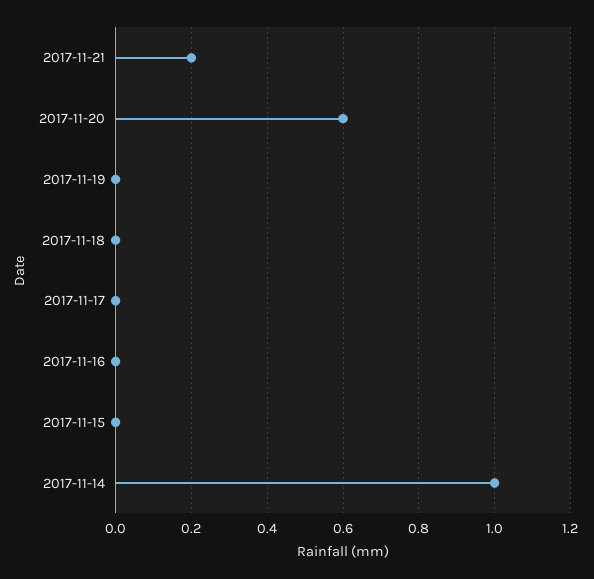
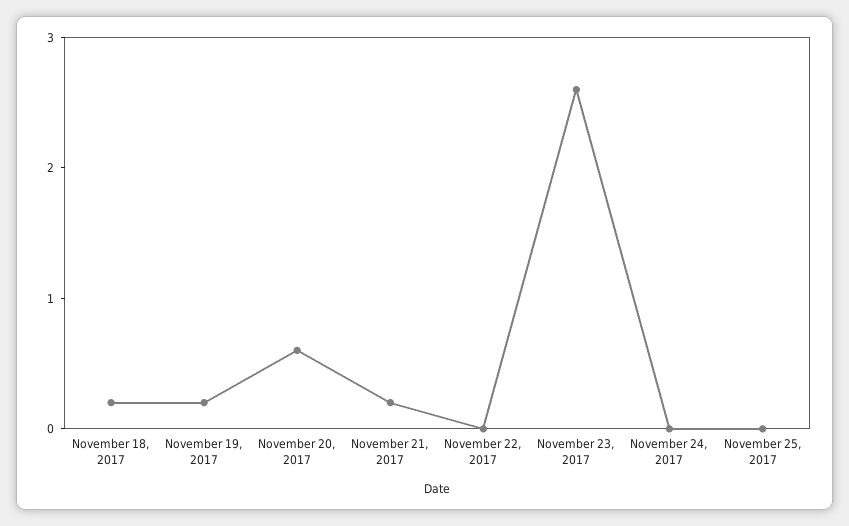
2017-11-19: 0 -> 0.2
2017-11-18: 0 -> 0.2
2017-11-17: 0 -> none
2017-11-16: 0 -> none
2017-11-15: 0 -> none
2017-11-14: 1 -> none
November 22, 2017: none -> 0
November 23, 2017: none -> 2.6
November 24, 2017: none -> 0
November 25, 2017: none -> 0

